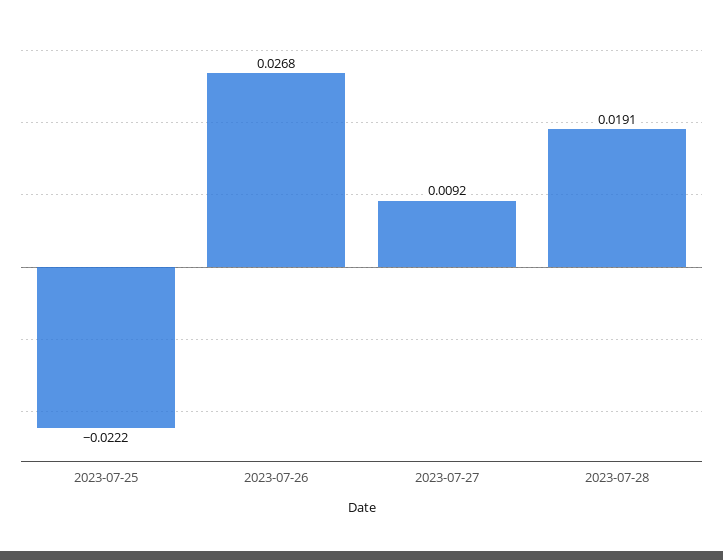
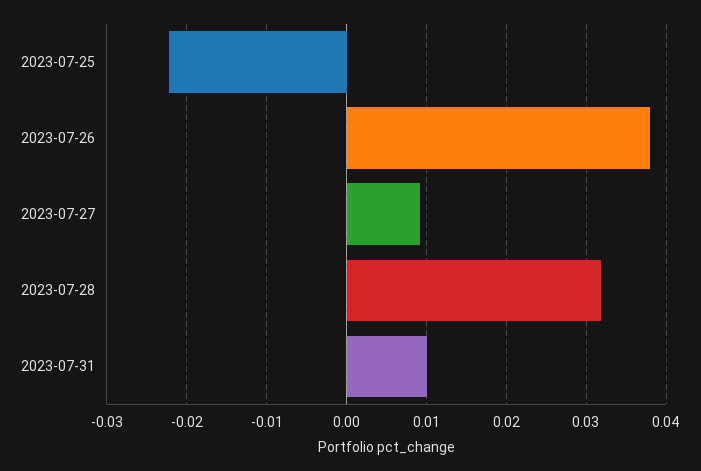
2023-07-26: 0.0268 -> 0.038
2023-07-28: 0.0191 -> 0.032
2023-07-31: none -> 0.01

